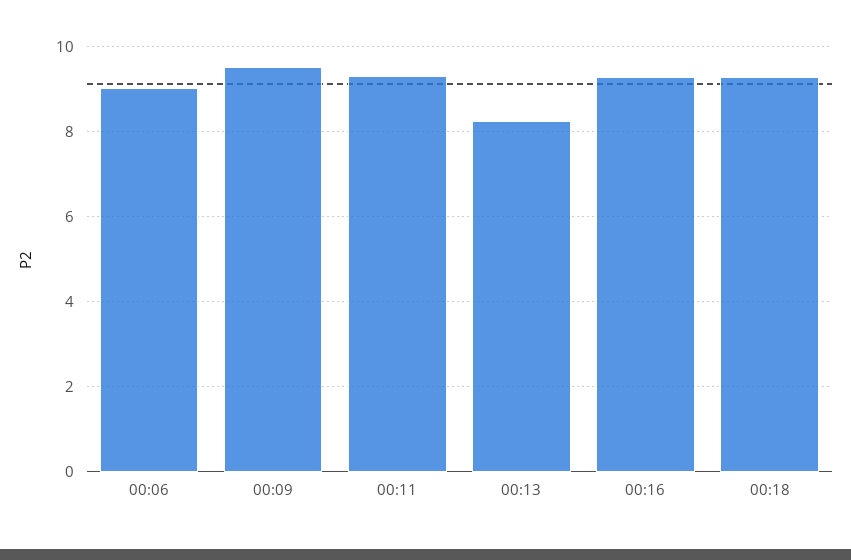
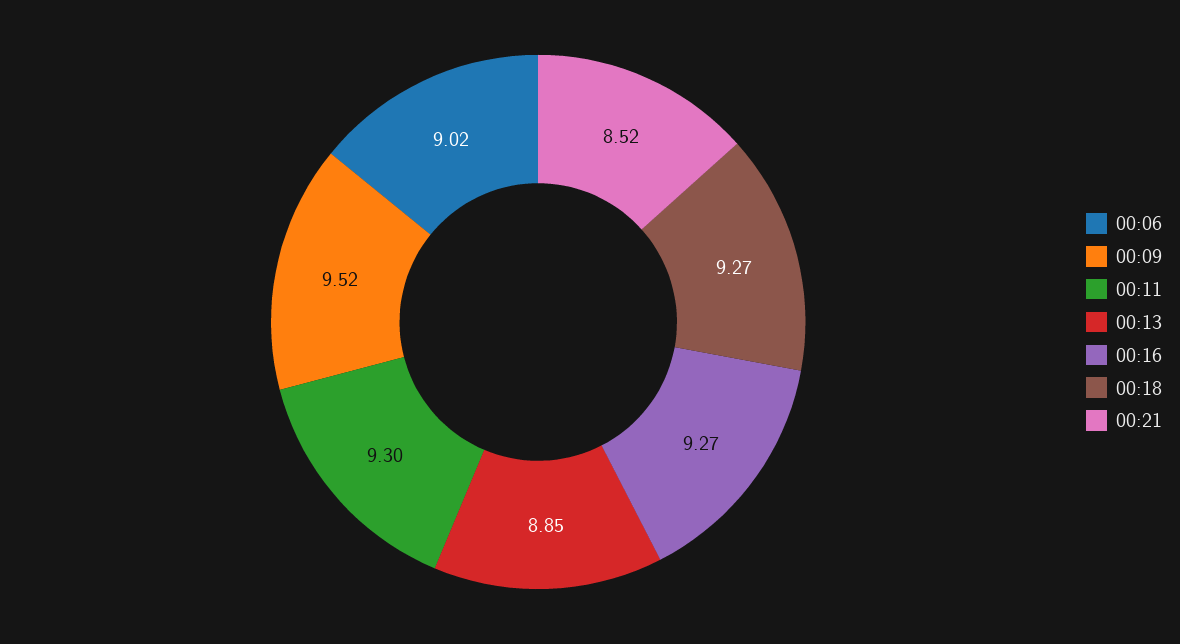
00:13: 8.2 -> 8.85
00:21: none -> 8.52

